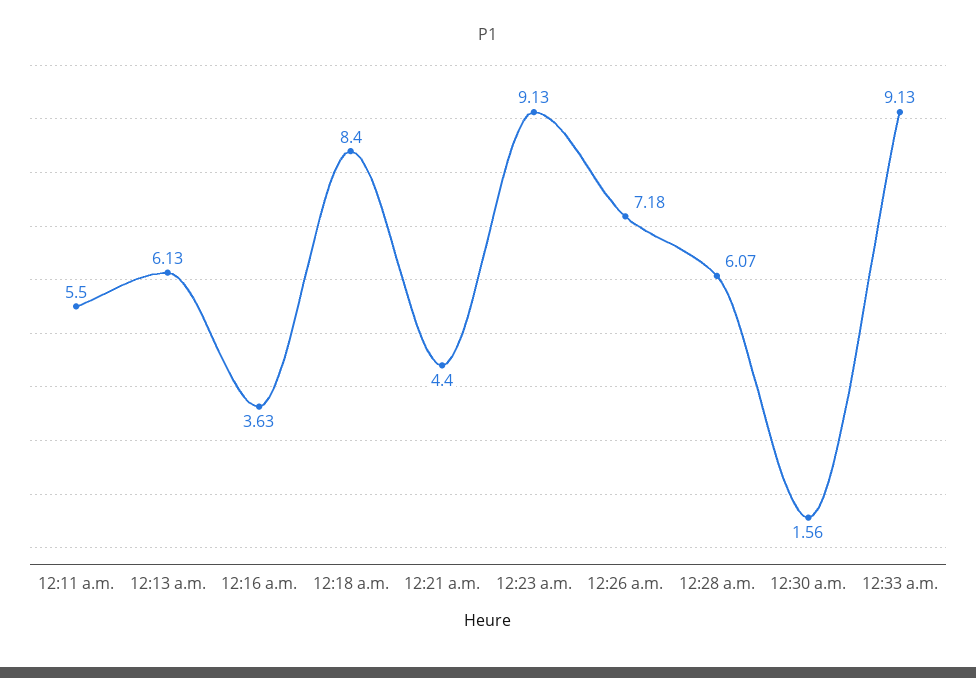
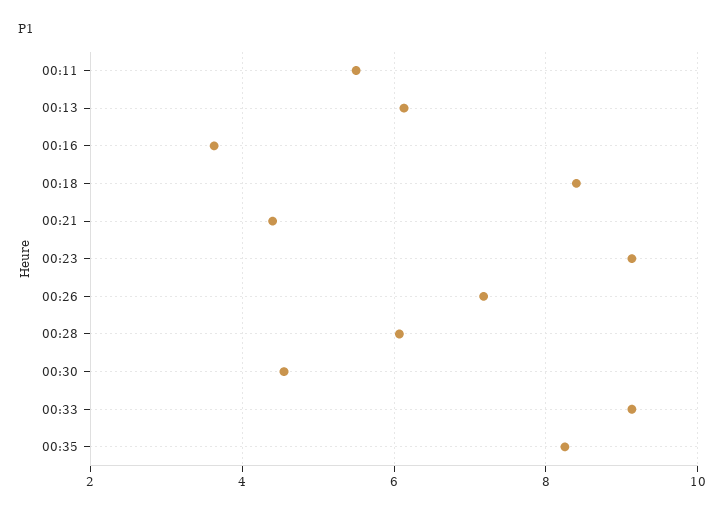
12:30 a.m.: 1.56 -> 4.6
00:35: none -> 8.2

